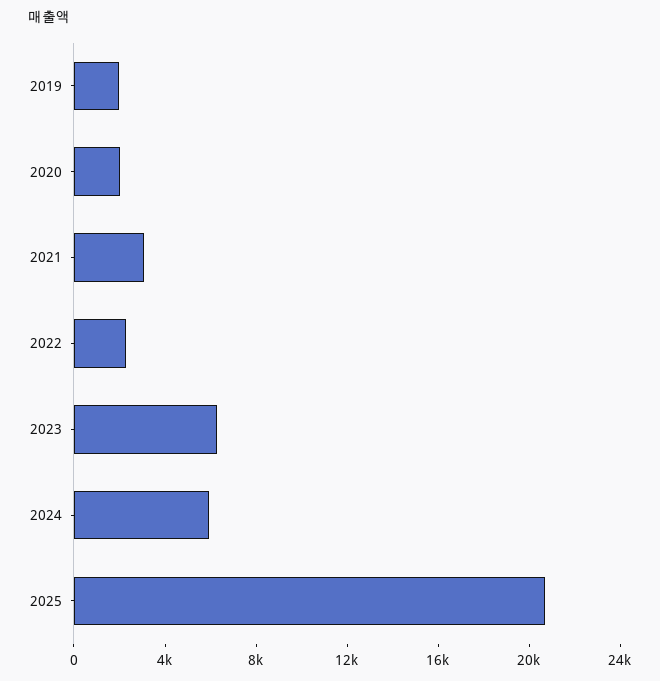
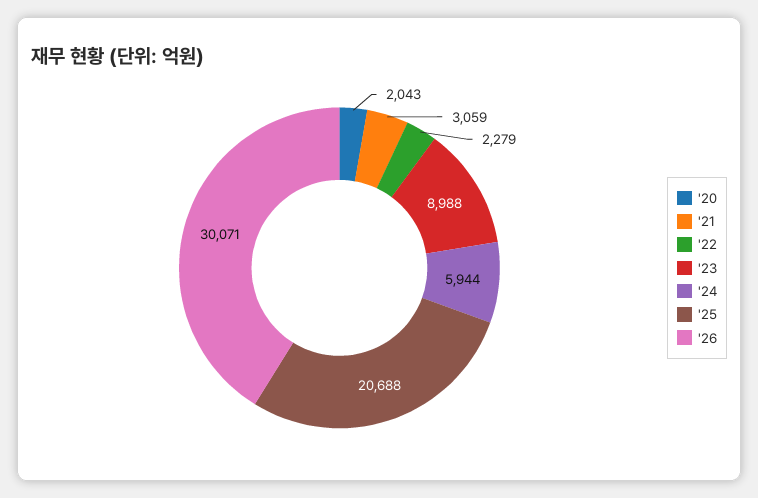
2019: 2000 -> none
2023: 6000 -> 8988
'26: none -> 30071

